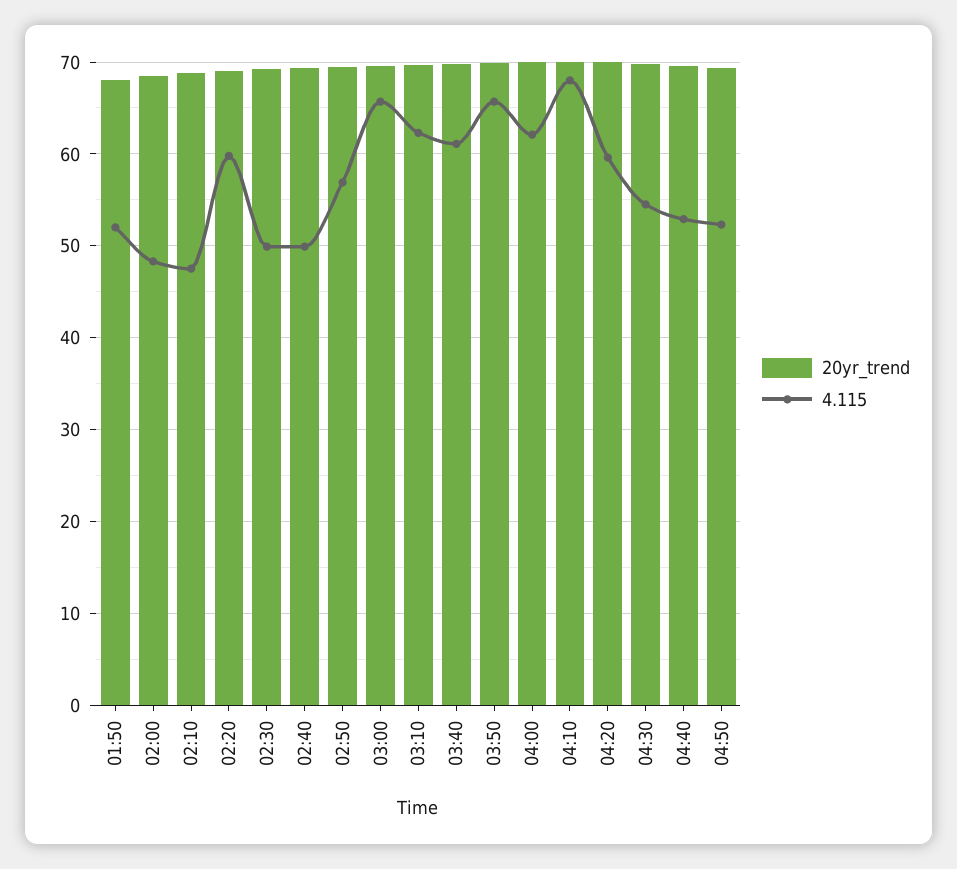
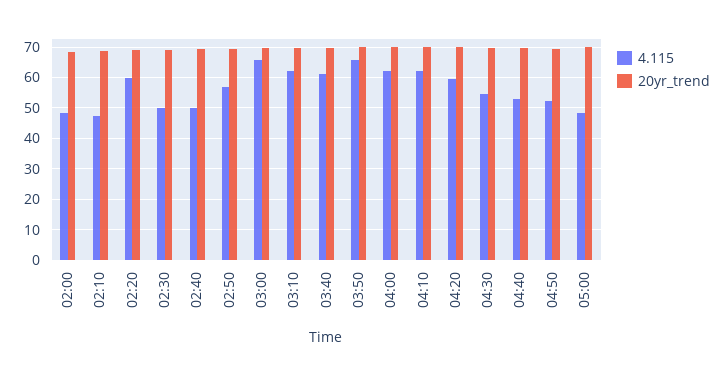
20yr_trend, 01:50: 68 -> none
4.115, 01:50: 52 -> none
4.115, 04:10: 68 -> 62
4.115, 05:00: none -> 48
20yr_trend, 05:00: none -> 70

